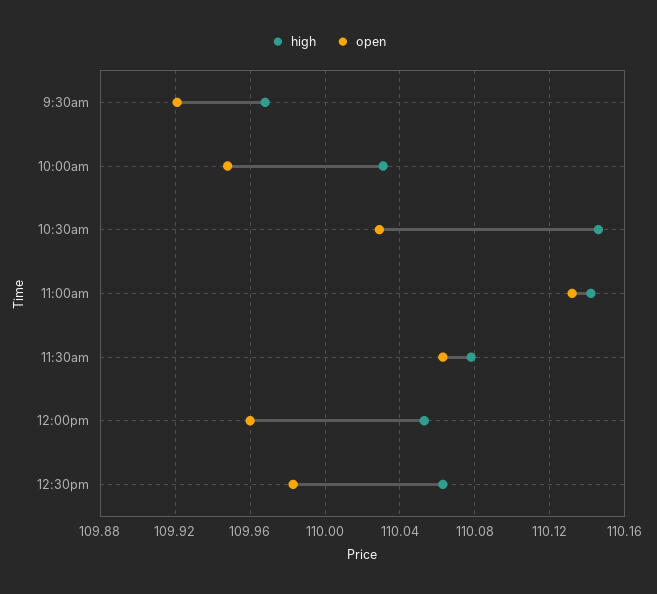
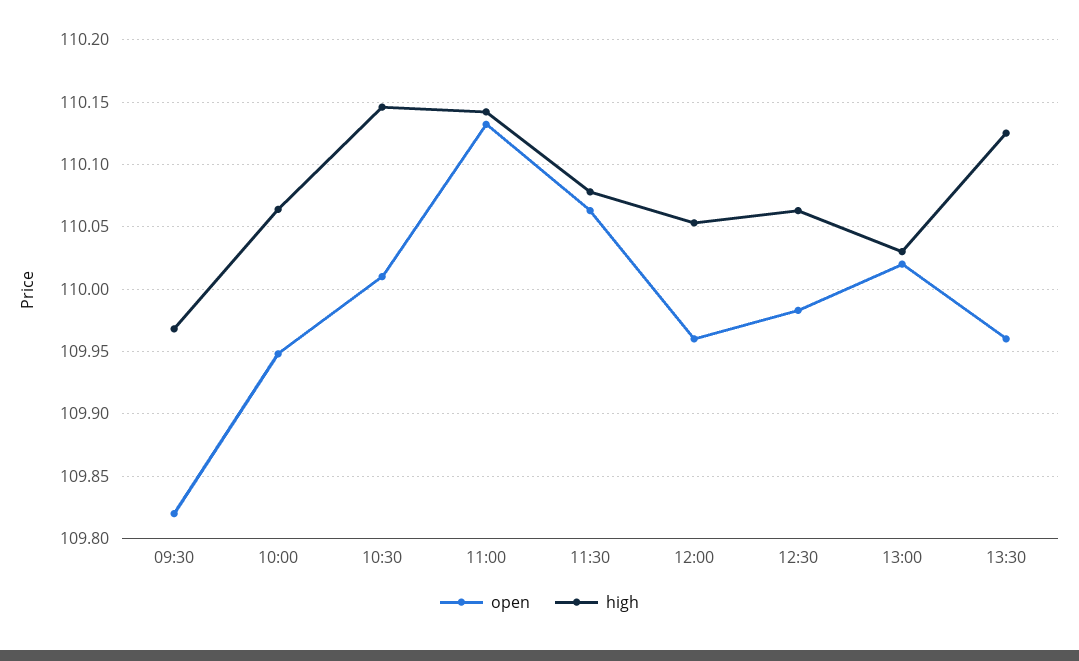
open, 9:30am: 109.92 -> 109.82
high, 10:00am: 110.03 -> 110.065
open, 10:30am: 110.03 -> 110.01
open, 13:00: none -> 110.02
high, 13:00: none -> 110.03
open, 13:30: none -> 109.96
high, 13:30: none -> 110.125

